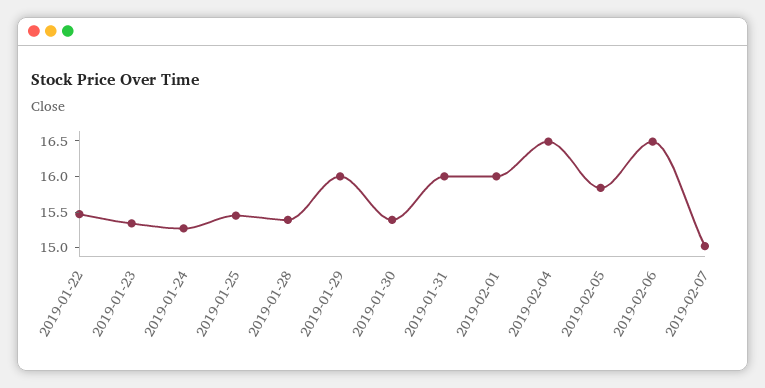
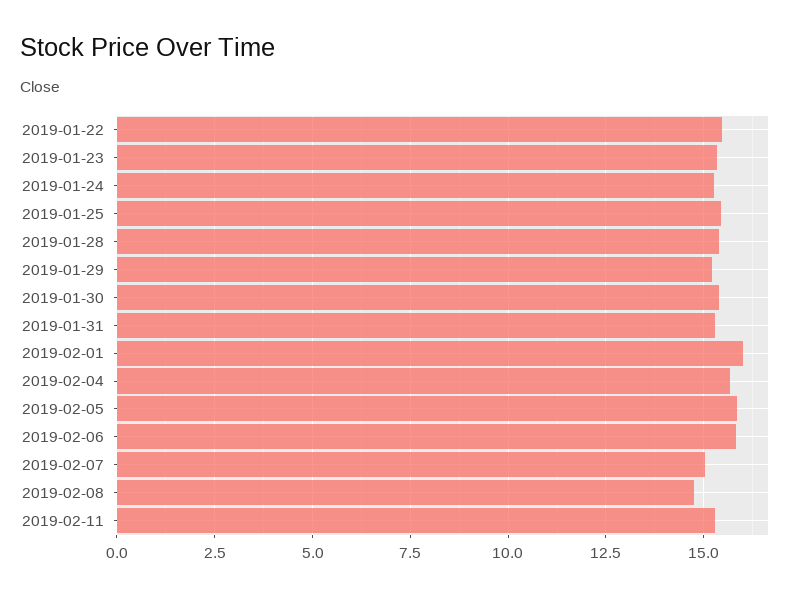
2019-01-29: 16 -> 15.25
2019-01-31: 16 -> 15.25
2019-02-04: 16.5 -> 15.75
2019-02-06: 16.5 -> 15.75
2019-02-08: none -> 14.75
2019-02-11: none -> 15.25

